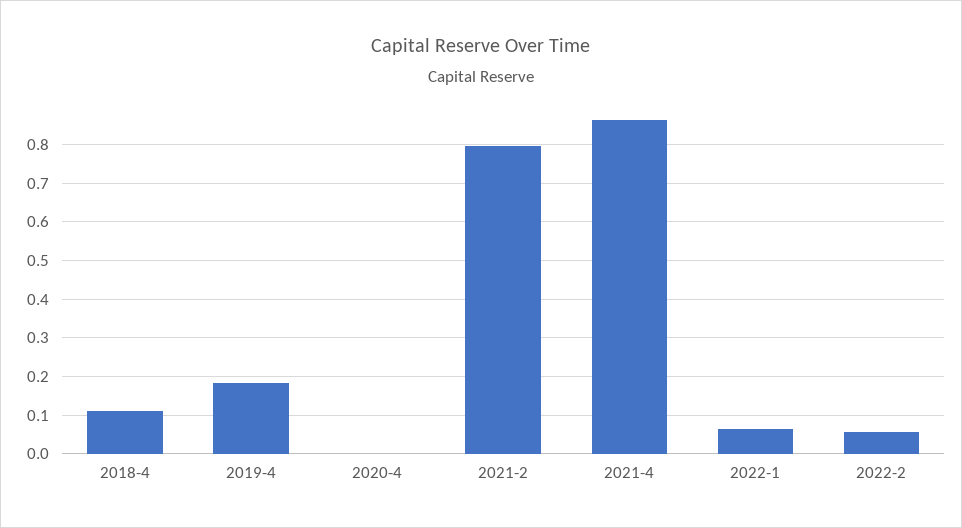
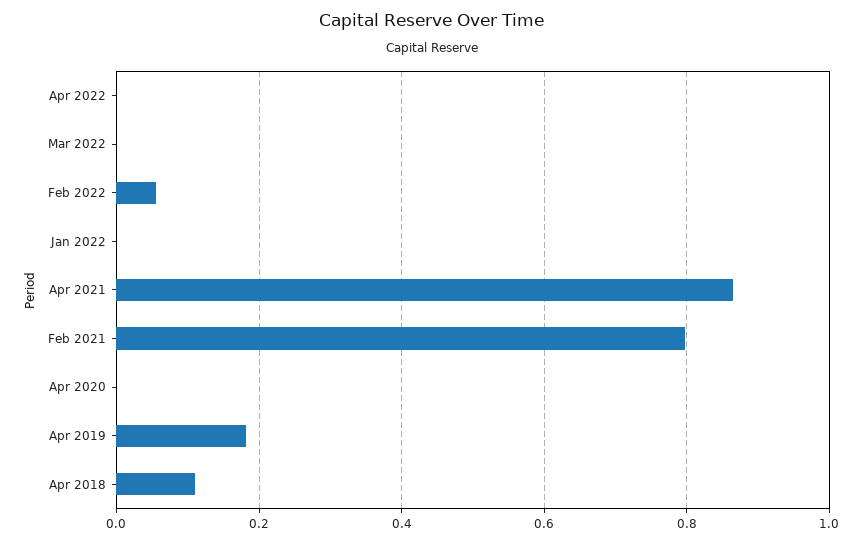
2022-1: 0.06 -> 0
Apr 2022: none -> 0
Mar 2022: none -> 0

